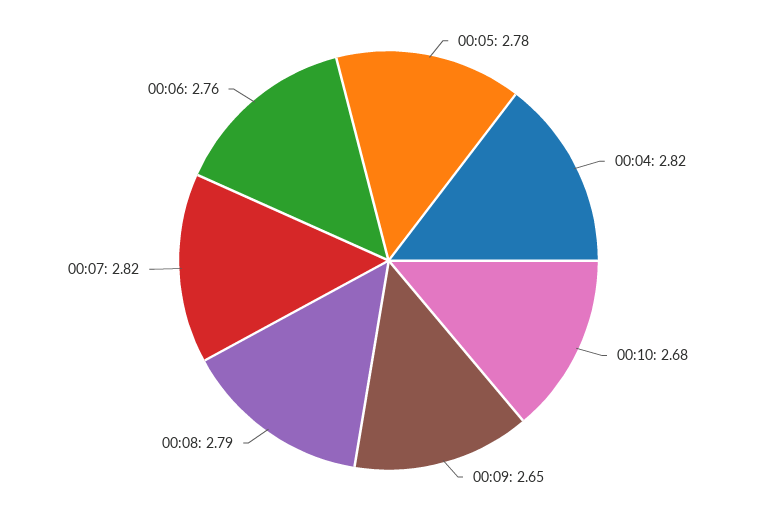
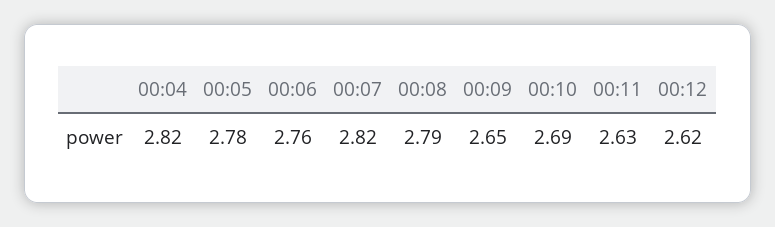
00:10: 2.68 -> 2.69
00:11: none -> 2.63
00:12: none -> 2.62

